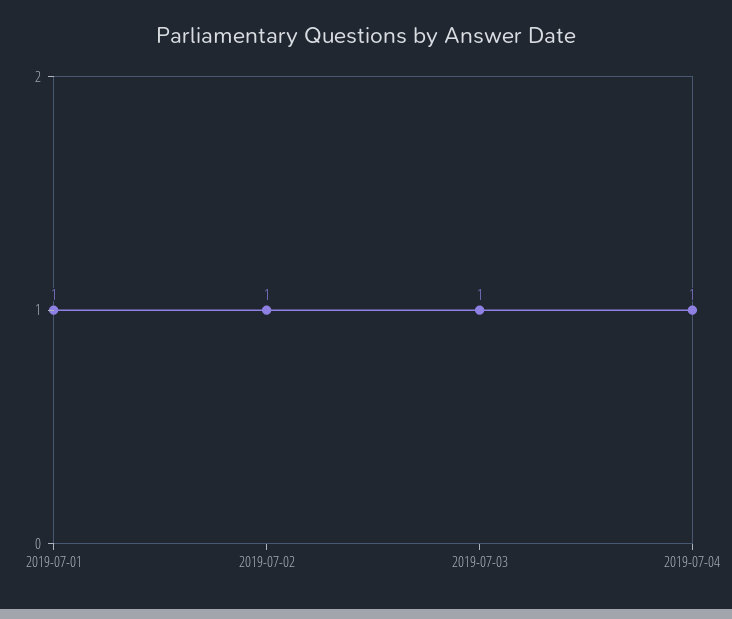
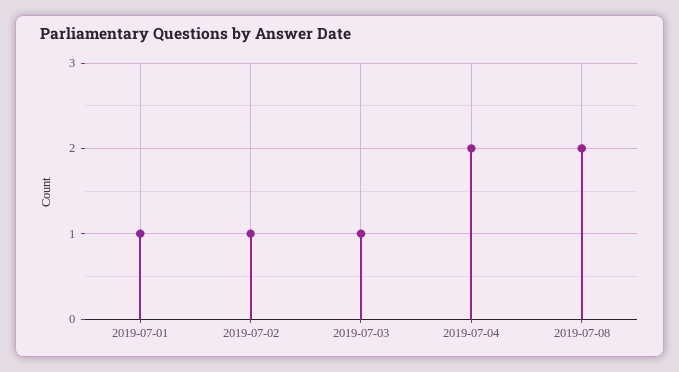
2019-07-04: 1 -> 2
2019-07-08: none -> 2

